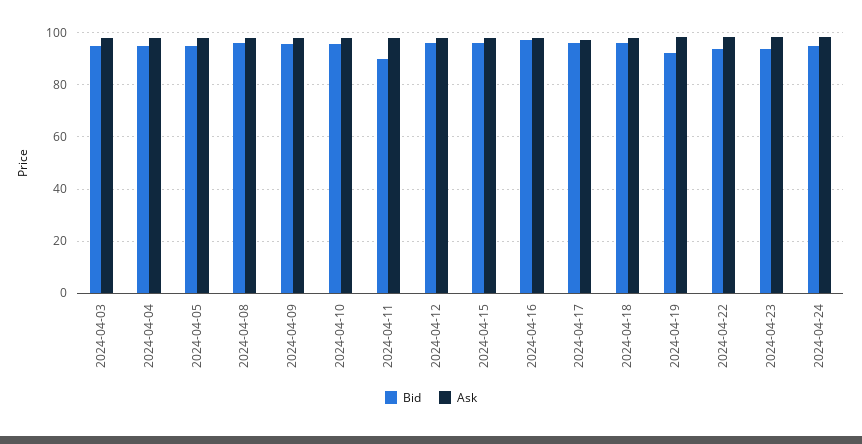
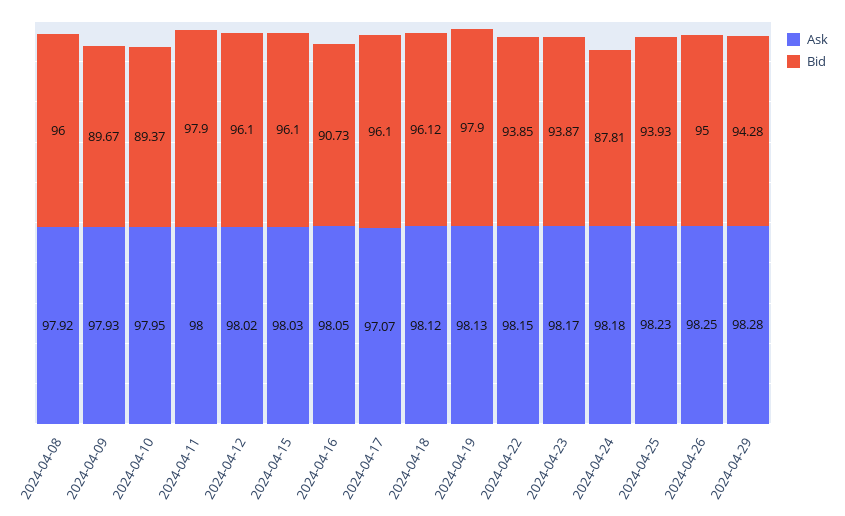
Bid, 2024-04-03: 95 -> none
Ask, 2024-04-03: 97.5 -> none
Bid, 2024-04-04: 95 -> none
Ask, 2024-04-04: 97.5 -> none
Bid, 2024-04-05: 95 -> none
Ask, 2024-04-05: 97.5 -> none
Bid, 2024-04-09: 95 -> 89.67
Bid, 2024-04-10: 95 -> 89.37
Bid, 2024-04-11: 90 -> 97.9
Bid, 2024-04-16: 97.5 -> 90.73
Bid, 2024-04-19: 92.5 -> 97.9
Bid, 2024-04-24: 95 -> 87.81
Ask, 2024-04-25: none -> 98.23
Bid, 2024-04-25: none -> 93.93
Ask, 2024-04-26: none -> 98.25
Bid, 2024-04-26: none -> 95
Ask, 2024-04-29: none -> 98.28
Bid, 2024-04-29: none -> 94.28

